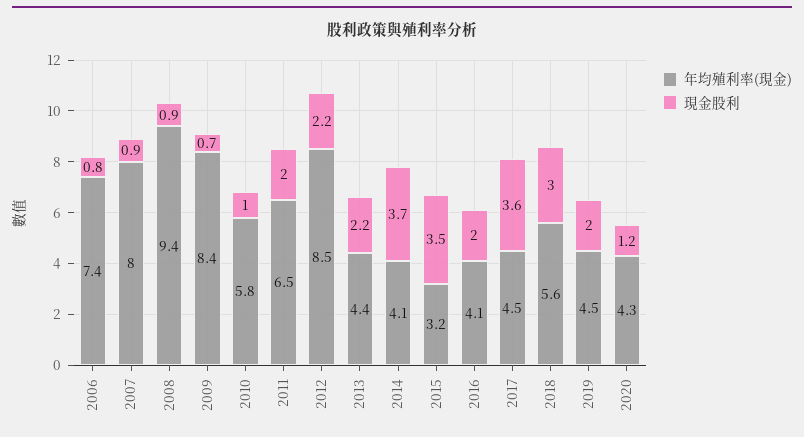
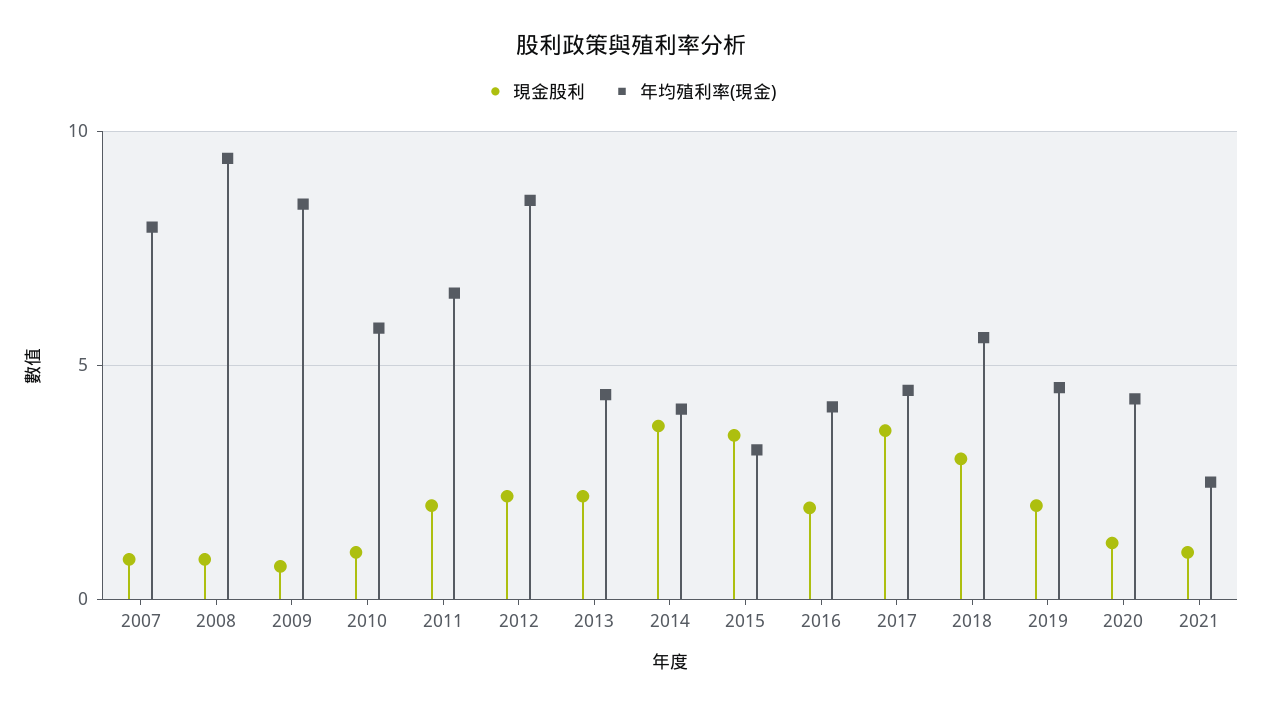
年均殖利率(現金), 2006: 7.4 -> none
現金股利, 2006: 0.8 -> none
現金股利, 2021: none -> 1
年均殖利率(現金), 2021: none -> 2.5

